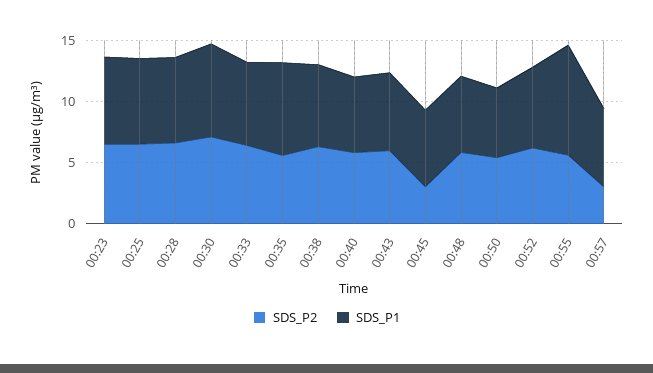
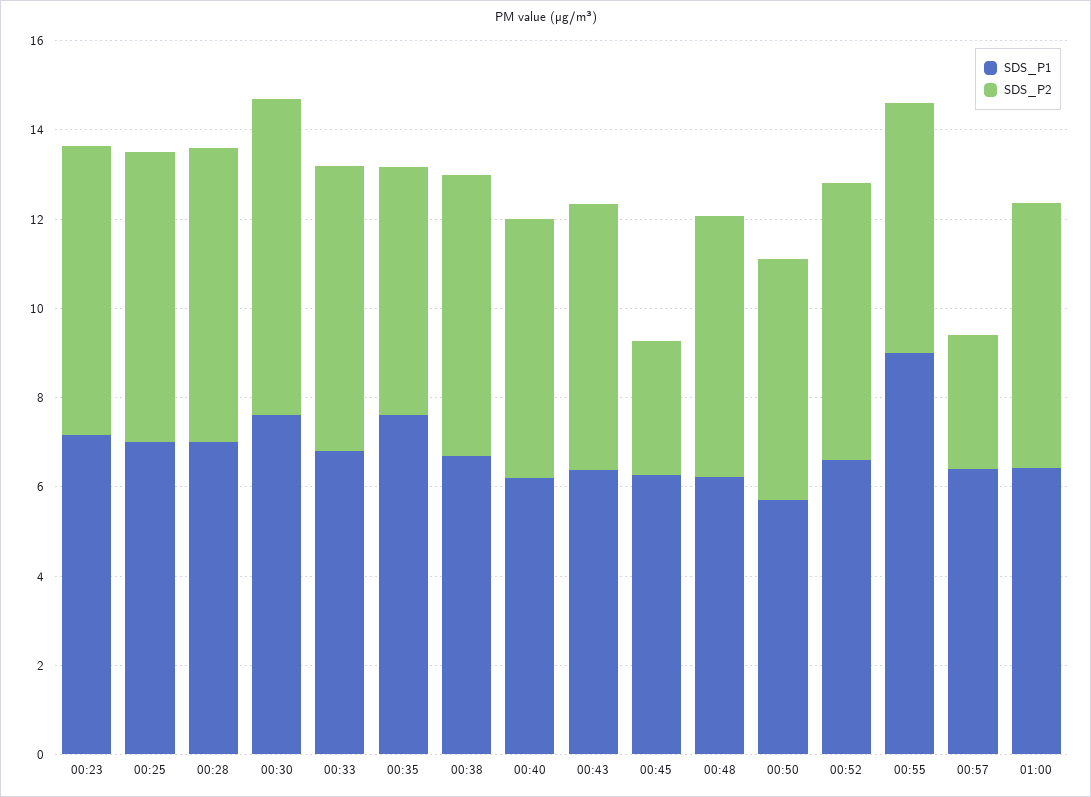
SDS_P1, 01:00: none -> 6.5
SDS_P2, 01:00: none -> 6

